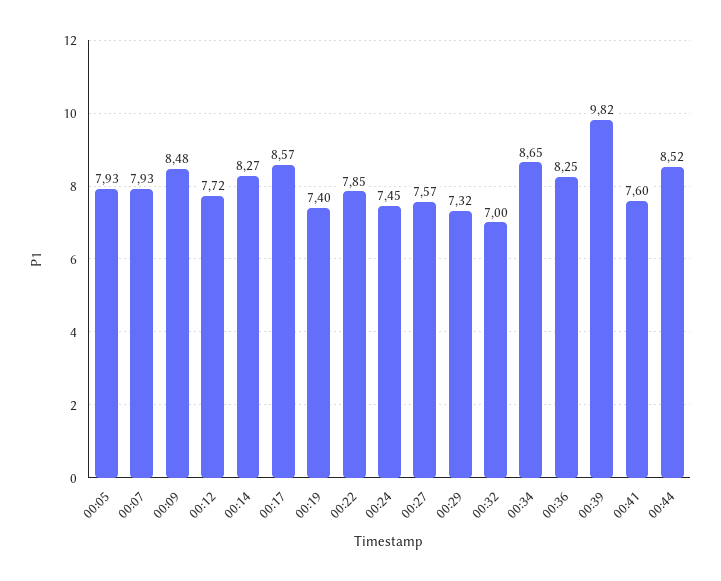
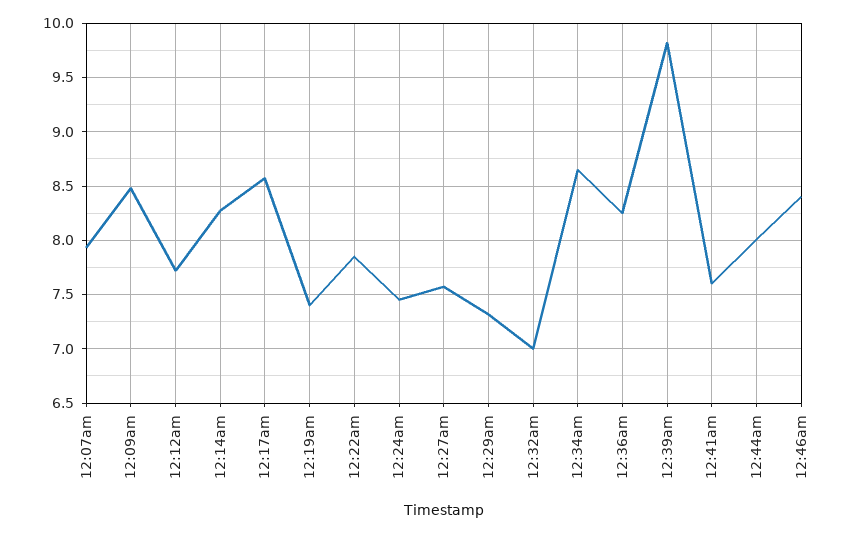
00:05: 7.93 -> none
00:44: 8.52 -> 8
12:46am: none -> 8.4

